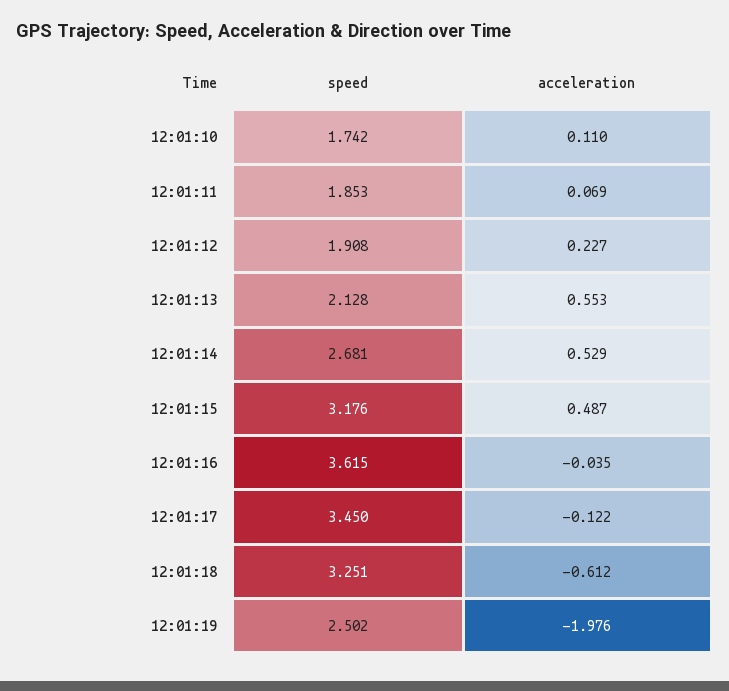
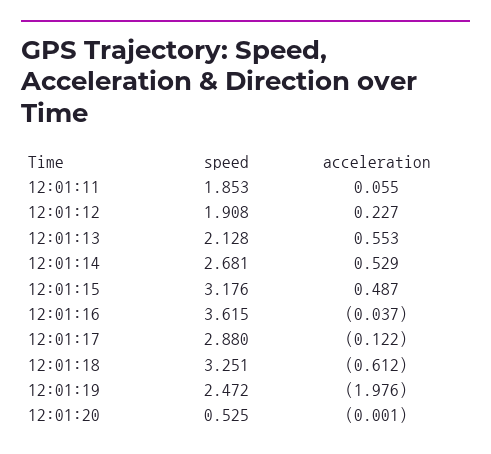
speed, 12:01:10: 1.742 -> none
acceleration, 12:01:10: 0.11 -> none
acceleration, 12:01:11: 0.069 -> 0.055
acceleration, 12:01:16: -0.035 -> -0.037
speed, 12:01:17: 3.45 -> 2.88
speed, 12:01:19: 2.502 -> 2.472
speed, 12:01:20: none -> 0.525
acceleration, 12:01:20: none -> -0.001

